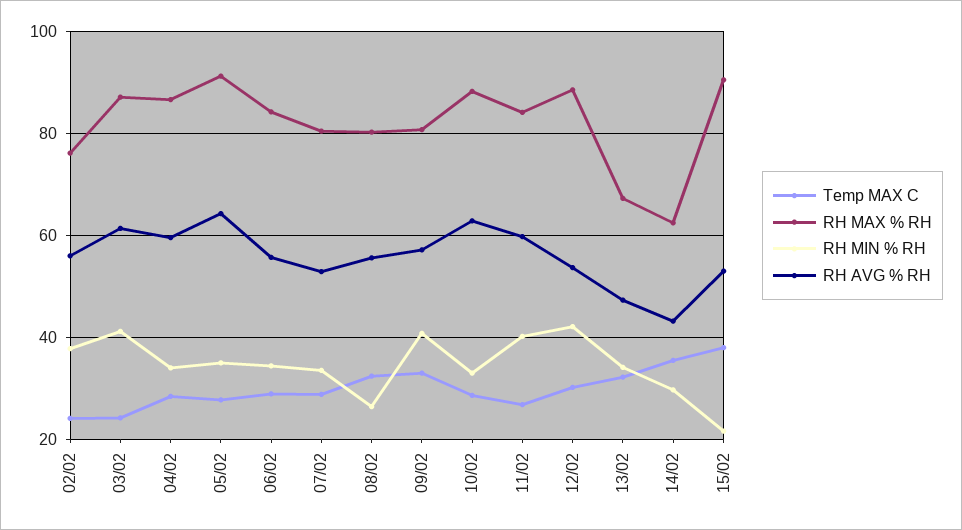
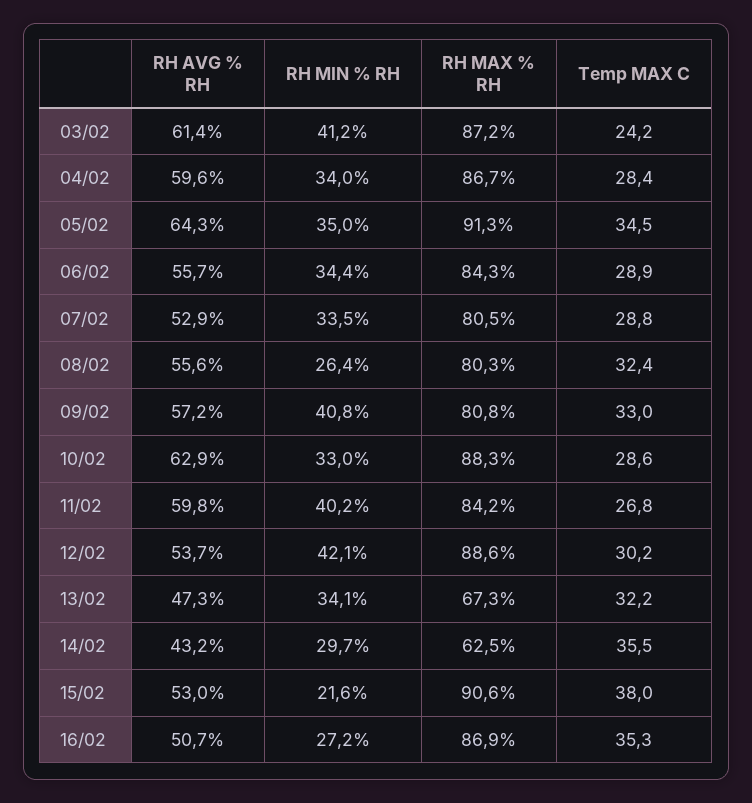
Temp MAX C, 02/02: 24 -> none
RH MAX % RH, 02/02: 76 -> none
RH MIN % RH, 02/02: 38 -> none
RH AVG % RH, 02/02: 56 -> none
Temp MAX C, 05/02: 28 -> 34.5
RH AVG % RH, 16/02: none -> 50.7
RH MIN % RH, 16/02: none -> 27.2
RH MAX % RH, 16/02: none -> 86.9
Temp MAX C, 16/02: none -> 35.3

